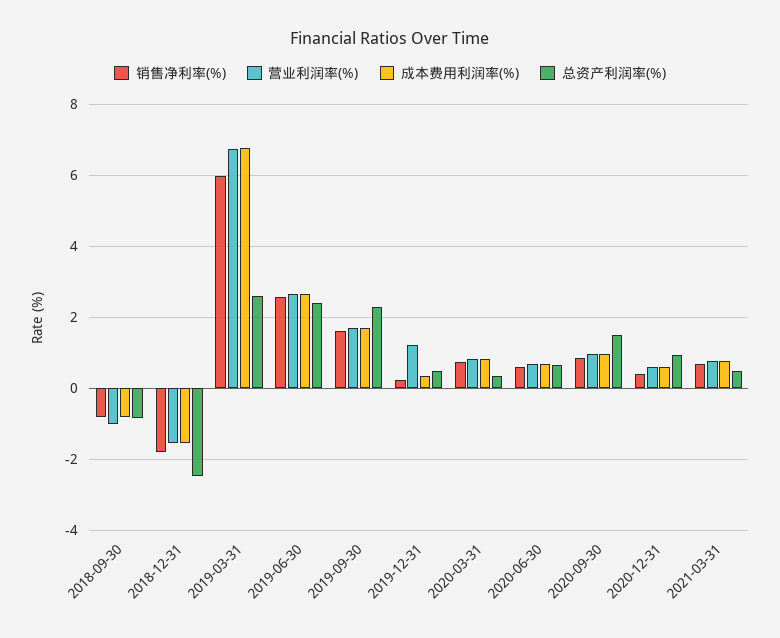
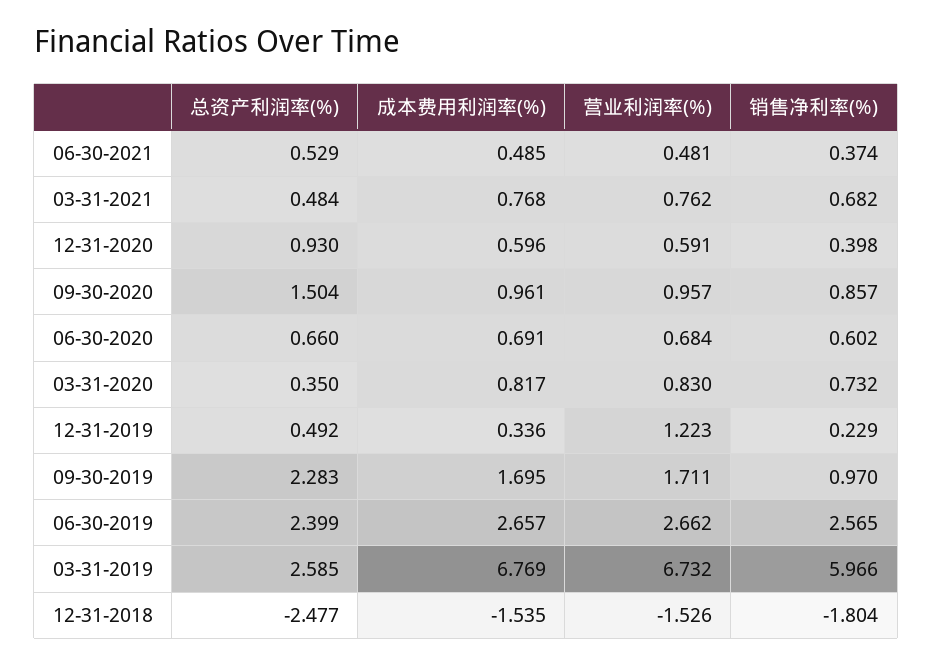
销售净利率(%), 2018-09-30: -0.8 -> none
营业利润率(%), 2018-09-30: -1 -> none
成本费用利润率(%), 2018-09-30: -0.8 -> none
总资产利润率(%), 2018-09-30: -0.8 -> none
销售净利率(%), 2019-09-30: 1.6 -> 0.97
总资产利润率(%), 06-30-2021: none -> 0.529
成本费用利润率(%), 06-30-2021: none -> 0.485
营业利润率(%), 06-30-2021: none -> 0.481
销售净利率(%), 06-30-2021: none -> 0.374

